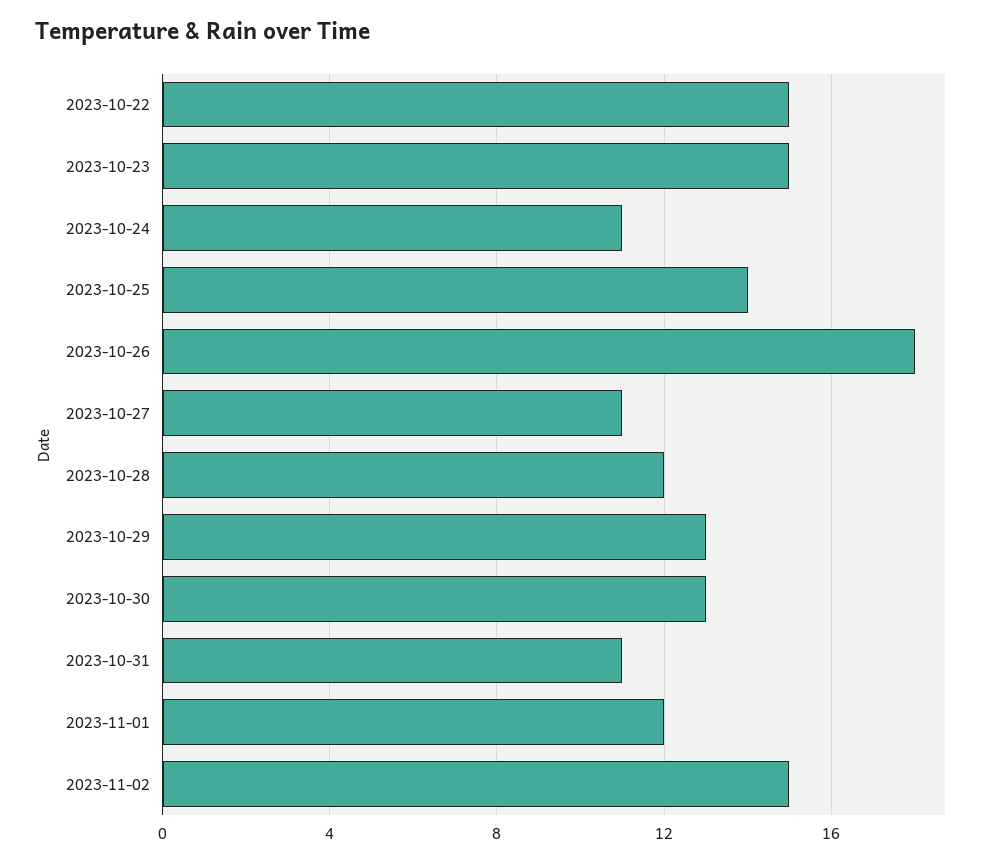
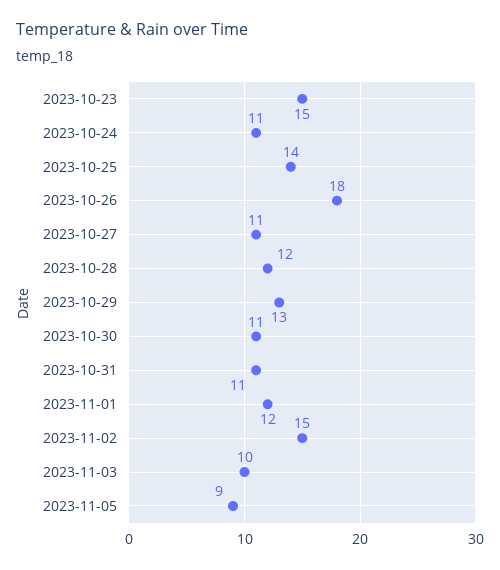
2023-10-22: 15 -> none
2023-10-30: 13 -> 11
2023-11-03: none -> 10
2023-11-05: none -> 9

